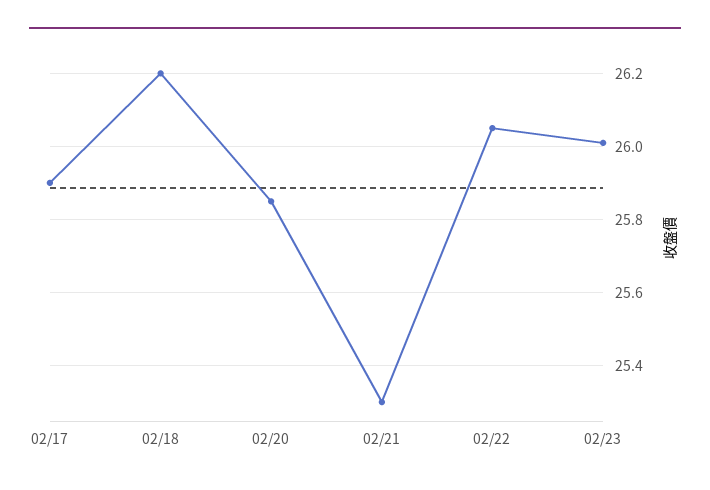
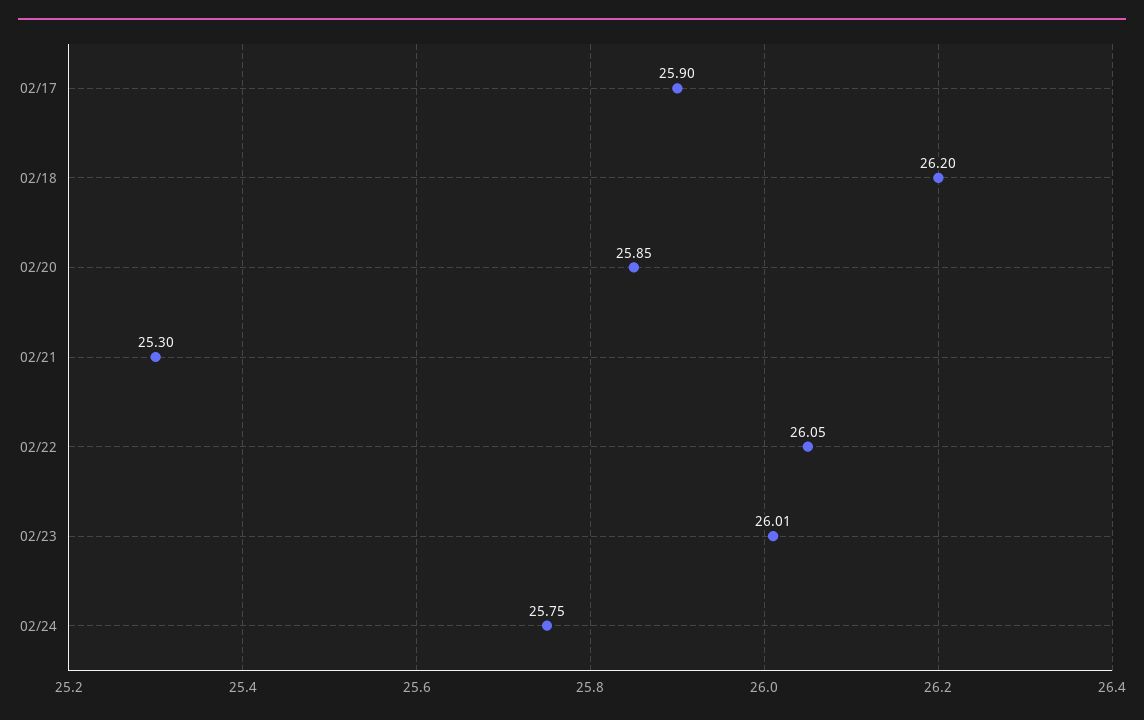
02/24: none -> 25.75

